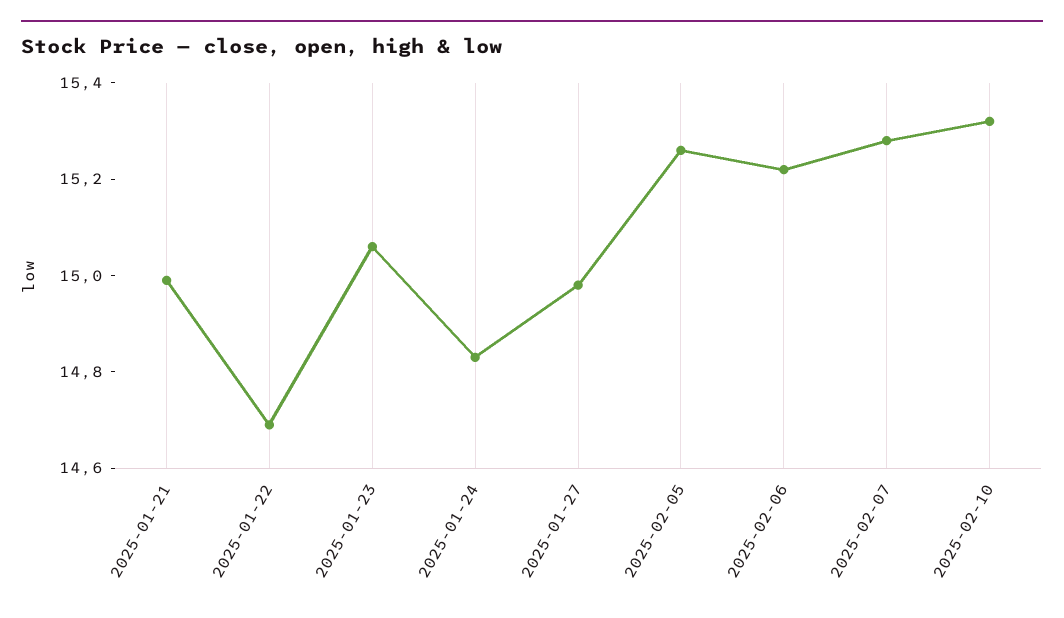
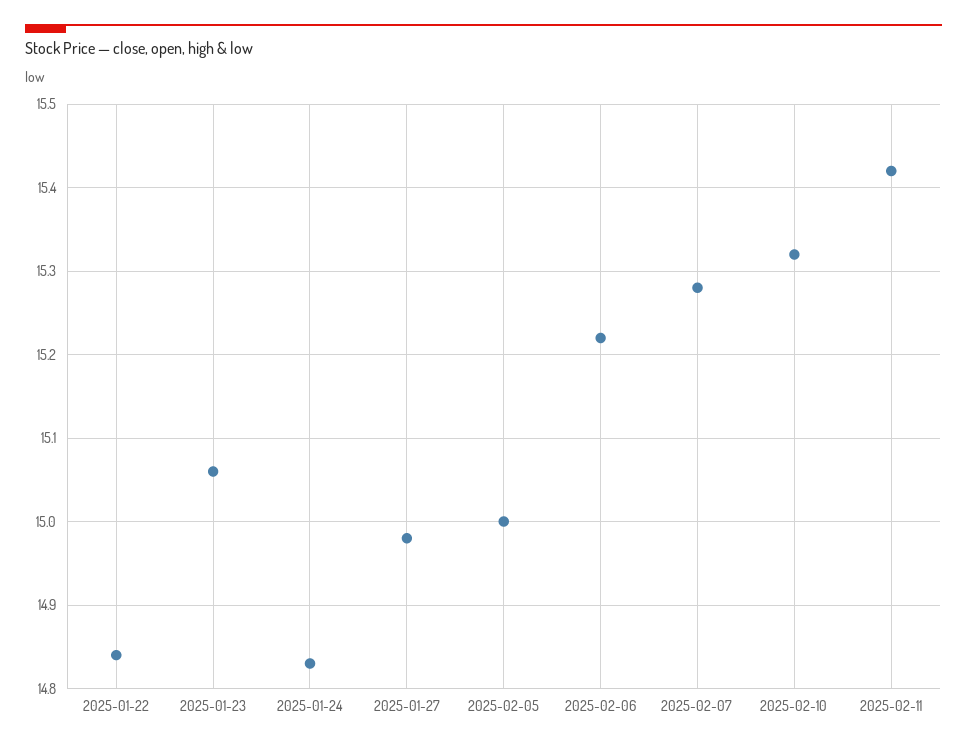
2025-01-21: 15 -> none
2025-01-22: 14.7 -> 14.84
2025-02-05: 15.25 -> 15
2025-02-11: none -> 15.42

